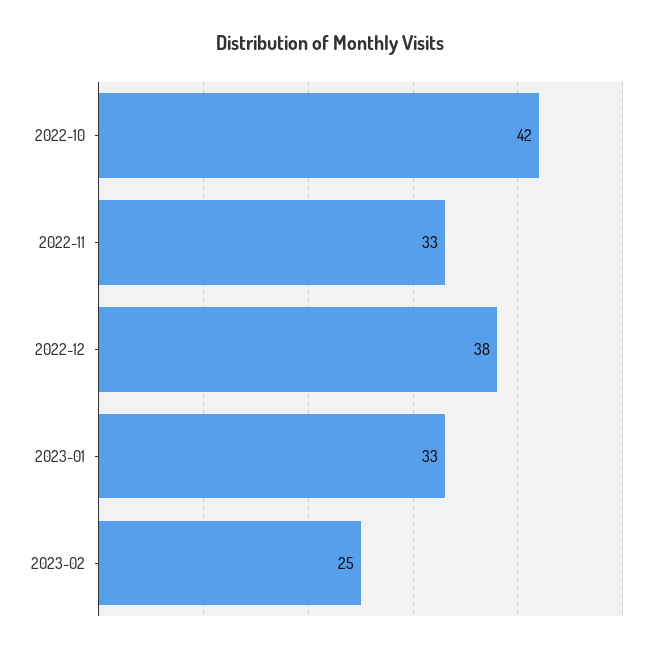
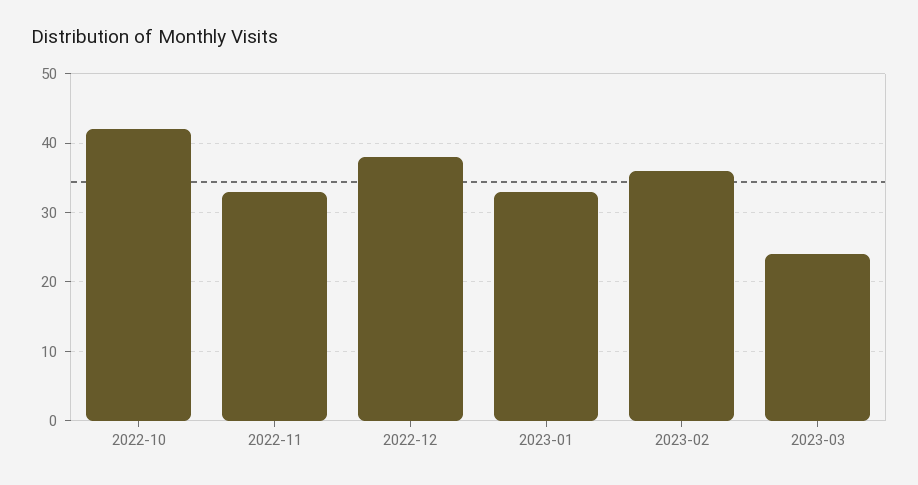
2023-02: 25 -> 36
2023-03: none -> 24

